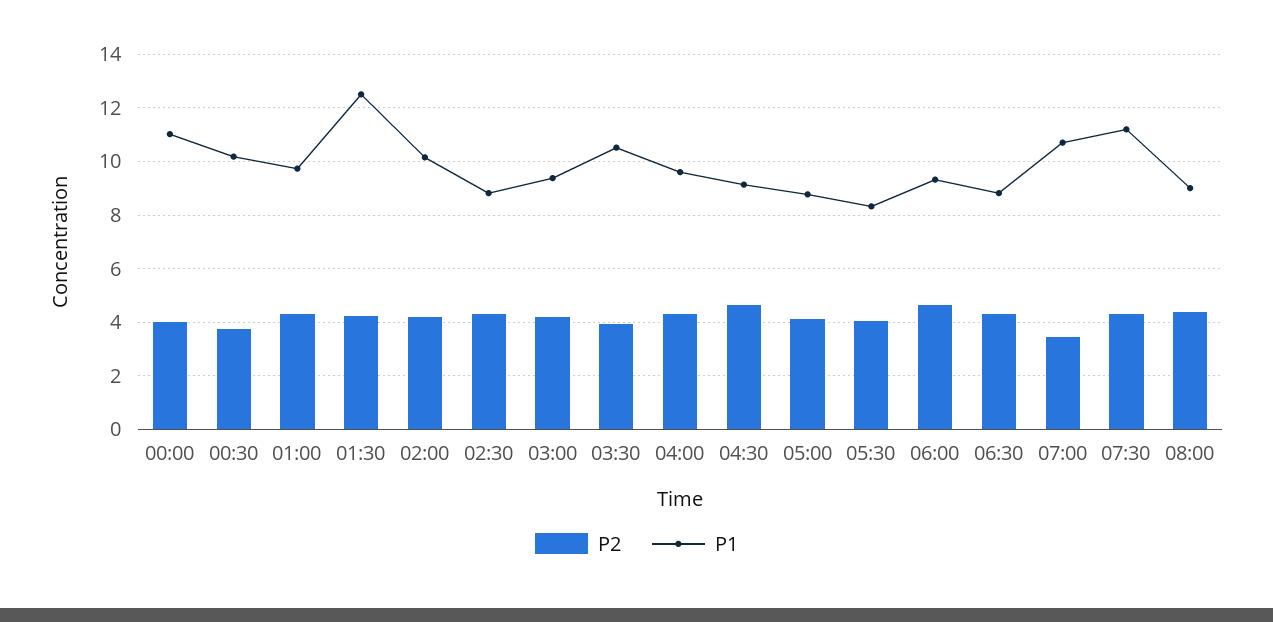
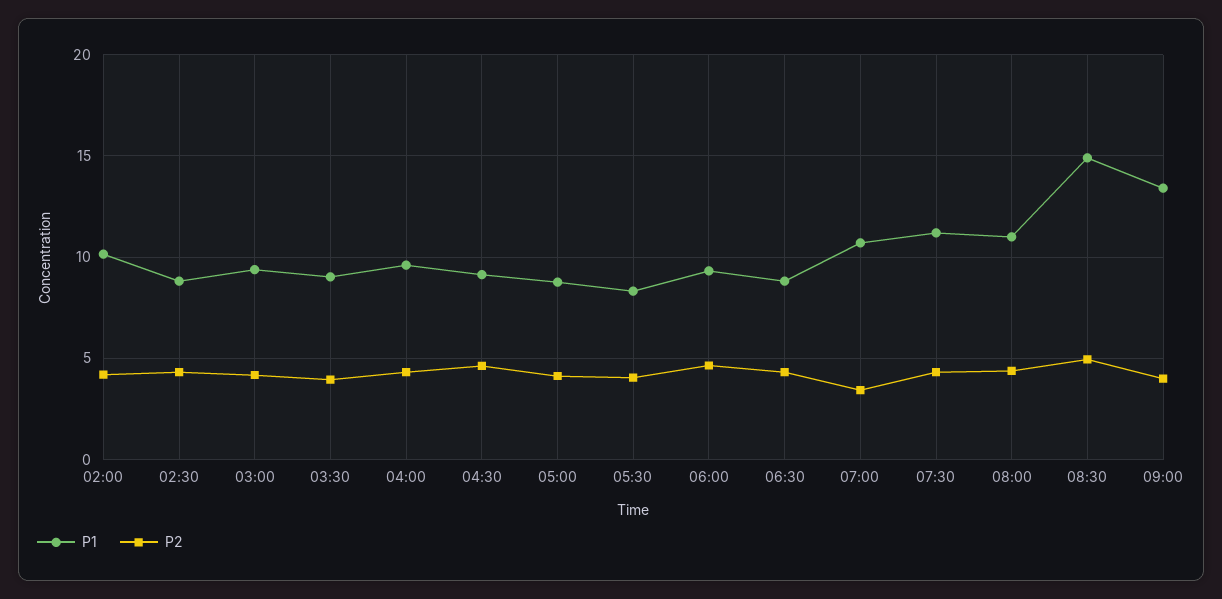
P2, 00:00: 4 -> none
P1, 00:00: 11 -> none
P2, 00:30: 3.75 -> none
P1, 00:30: 10.25 -> none
P2, 01:00: 4.25 -> none
P1, 01:00: 9.75 -> none
P2, 01:30: 4.25 -> none
P1, 01:30: 12.5 -> none
P1, 03:30: 10.5 -> 9
P1, 08:00: 9 -> 11
P1, 08:30: none -> 15
P2, 08:30: none -> 5
P1, 09:00: none -> 13.5
P2, 09:00: none -> 4

